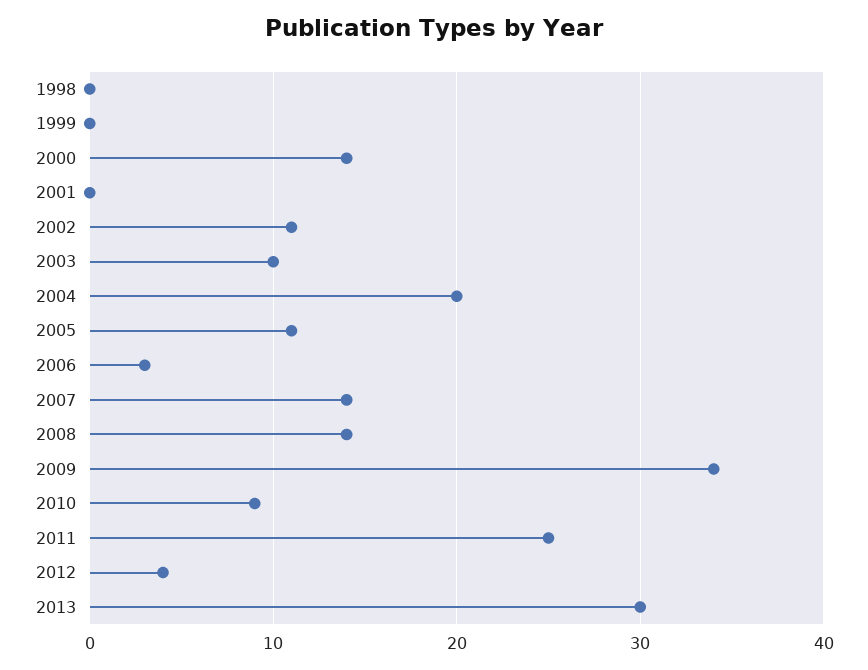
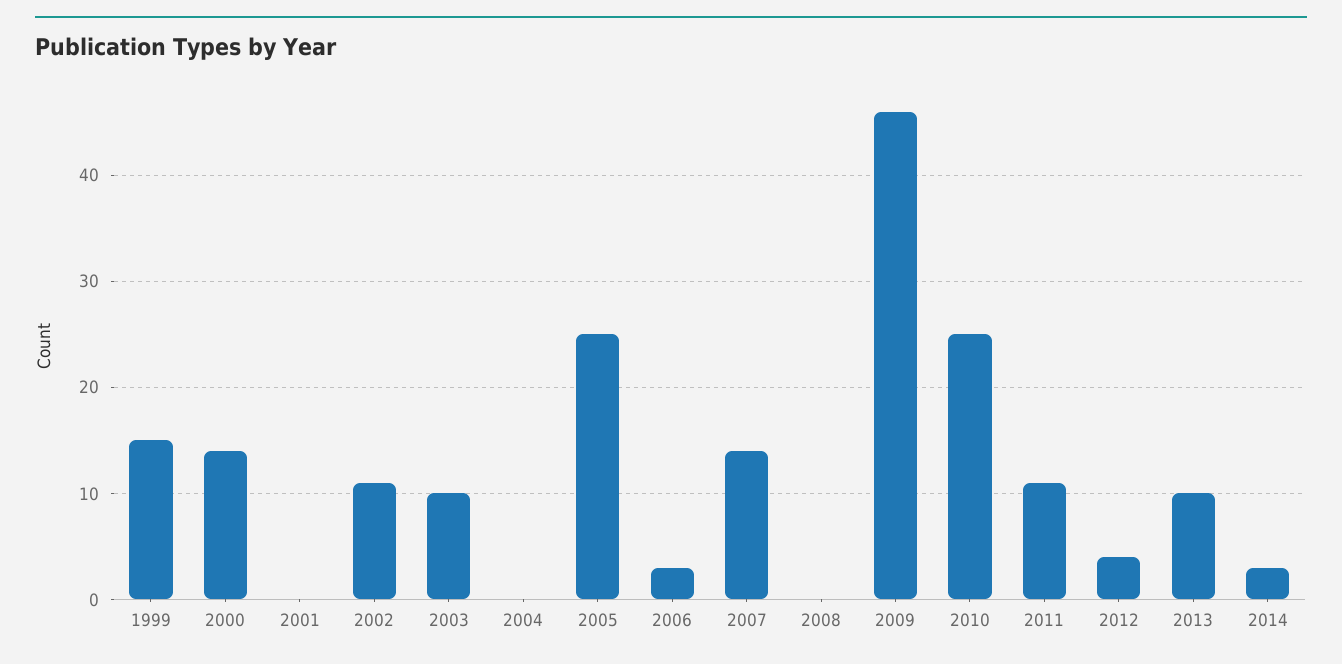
1998: 0 -> none
1999: 0 -> 15
2004: 20 -> 0
2005: 11 -> 25
2008: 14 -> 0
2009: 34 -> 46
2010: 9 -> 25
2011: 25 -> 11
2013: 30 -> 10
2014: none -> 3

